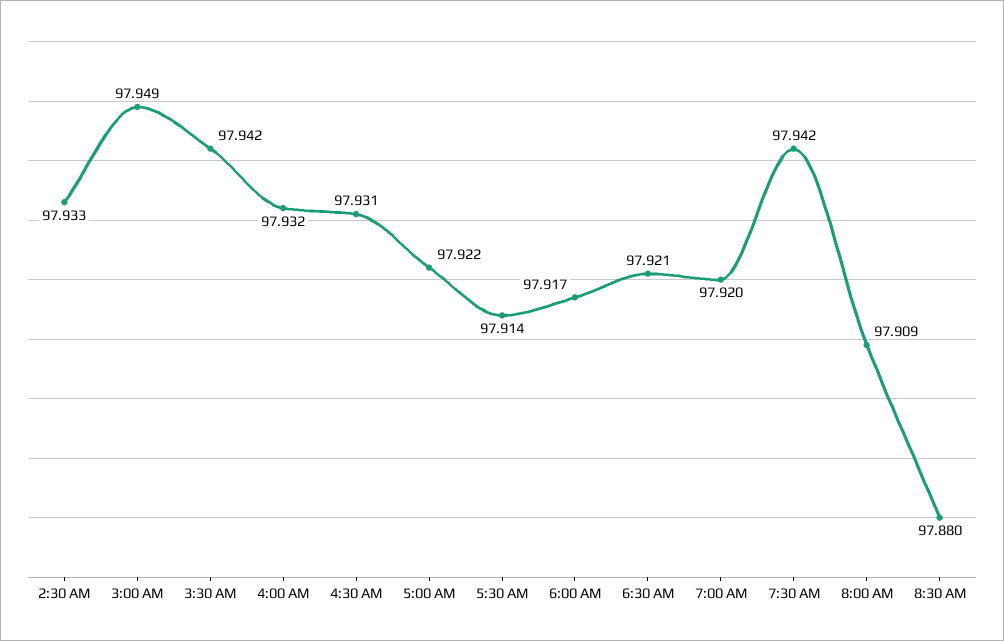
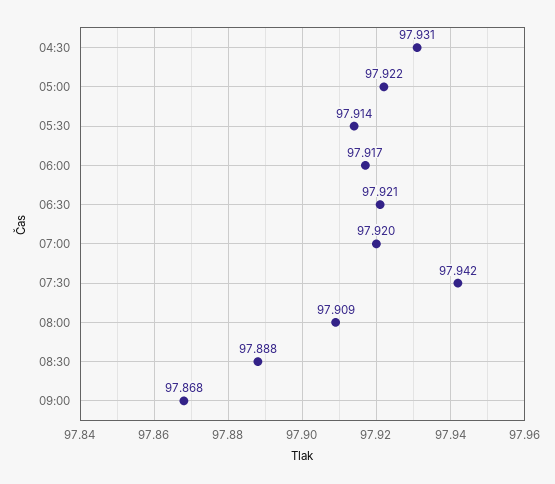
2:30 AM: 97.933 -> none
3:00 AM: 97.949 -> none
3:30 AM: 97.942 -> none
4:00 AM: 97.932 -> none
8:30 AM: 97.88 -> 97.888
09:00: none -> 97.868

